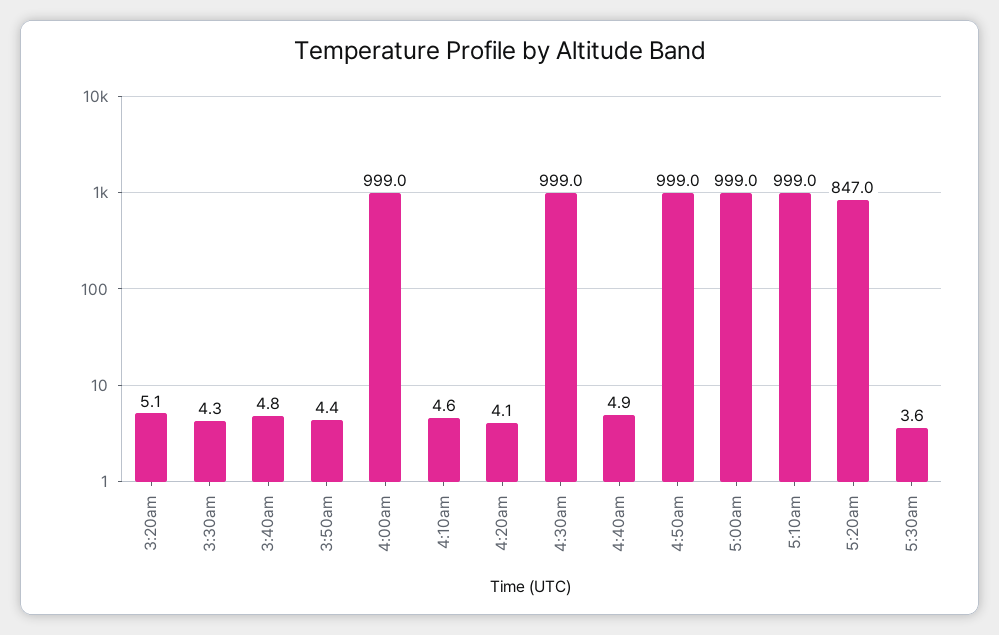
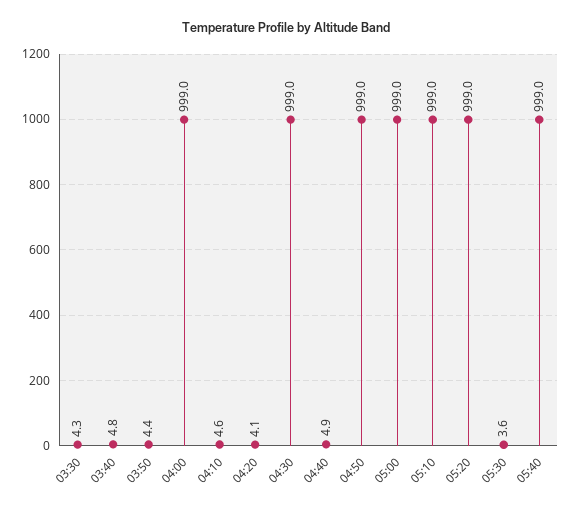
3:20am: 5.1 -> none
5:20am: 847 -> 999
05:40: none -> 999

